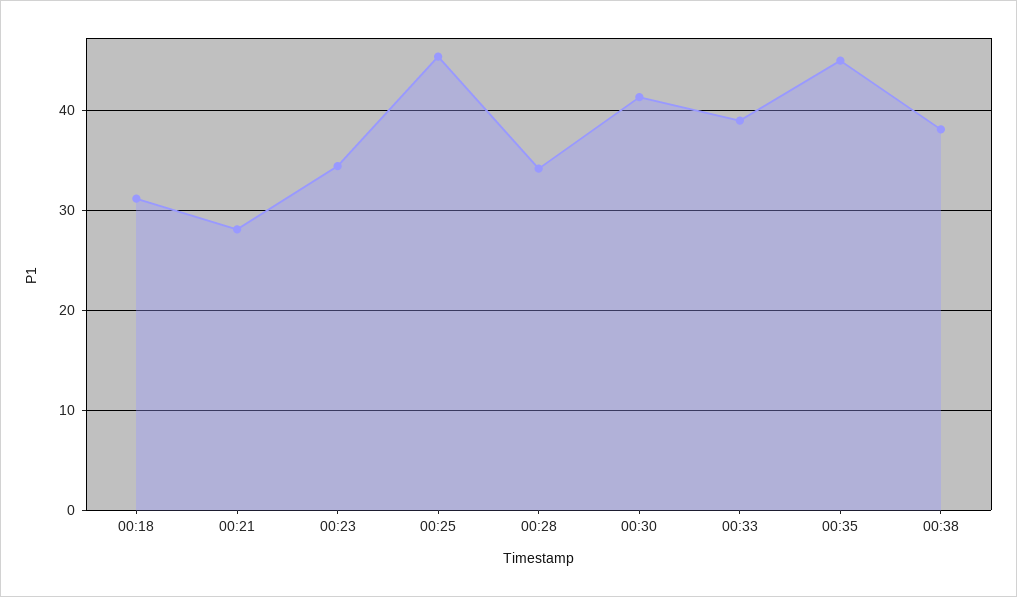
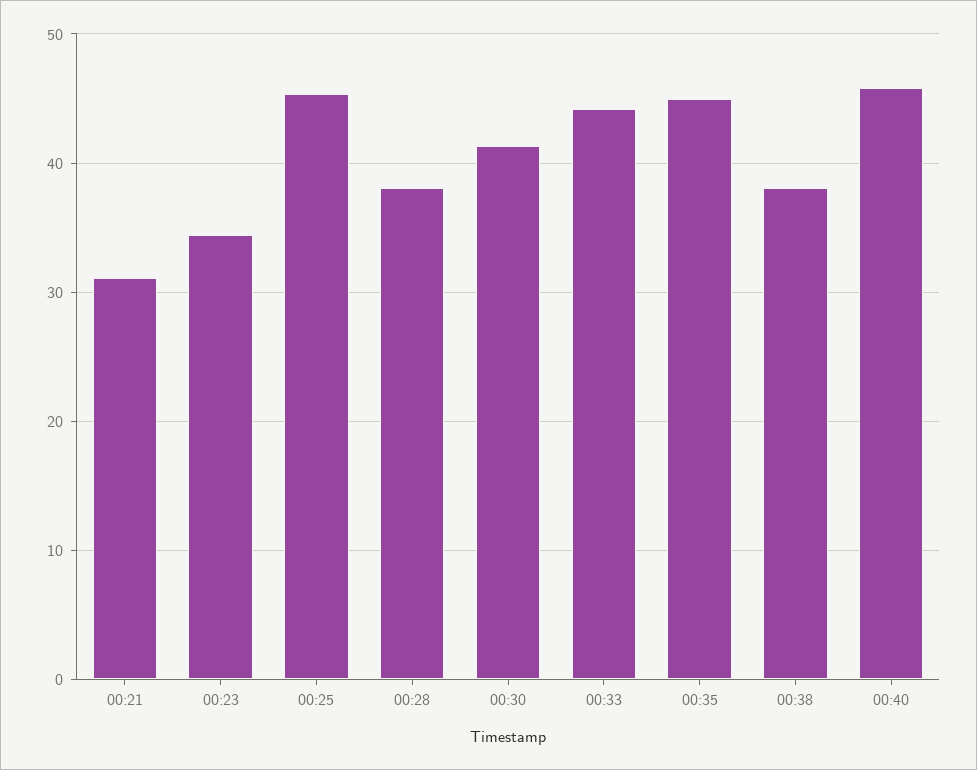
00:18: 31 -> none
00:21: 28 -> 31
00:28: 34 -> 38
00:33: 39 -> 44
00:40: none -> 46

